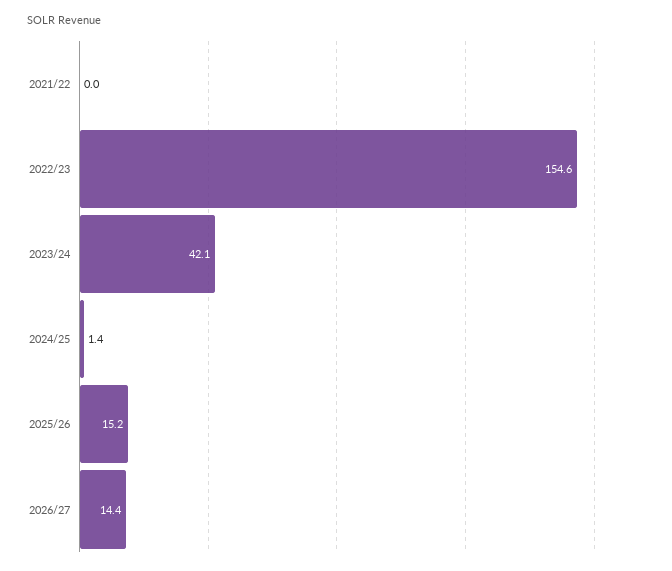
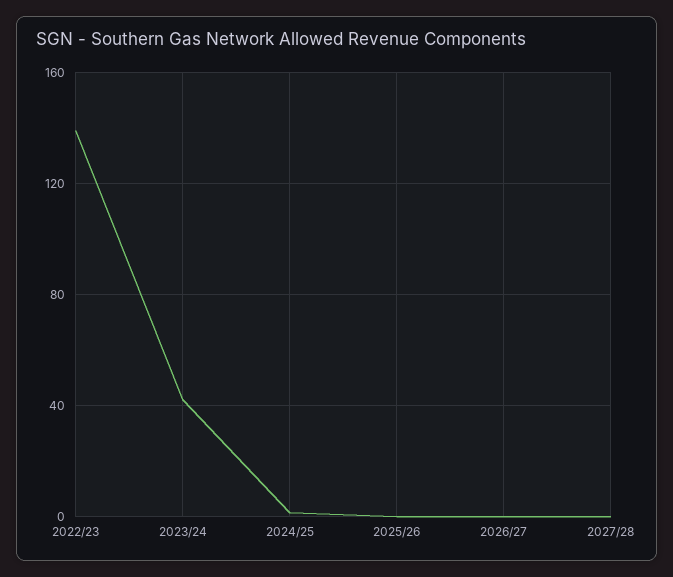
2021/22: 0 -> none
2022/23: 154.6 -> 140
2025/26: 15.2 -> 0
2026/27: 14.4 -> 0
2027/28: none -> 0

